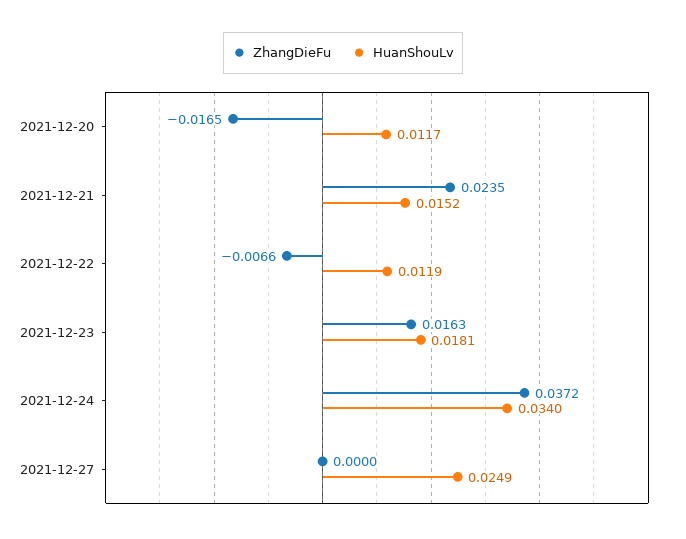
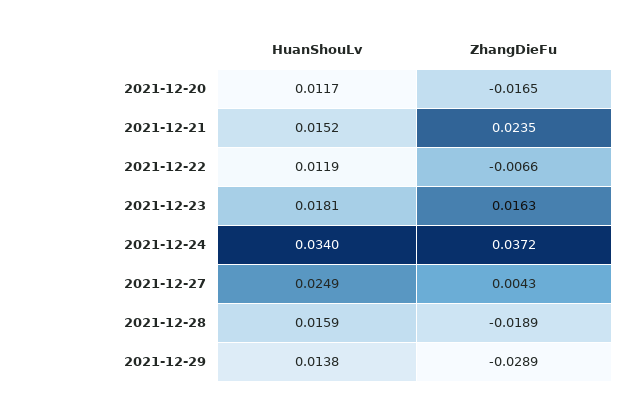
ZhangDieFu, 2021-12-27: 0 -> 0.0043
HuanShouLv, 2021-12-28: none -> 0.0159
ZhangDieFu, 2021-12-28: none -> -0.0189
HuanShouLv, 2021-12-29: none -> 0.0138
ZhangDieFu, 2021-12-29: none -> -0.0289

